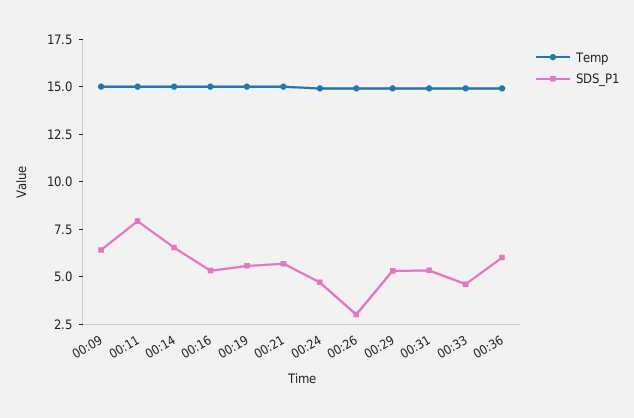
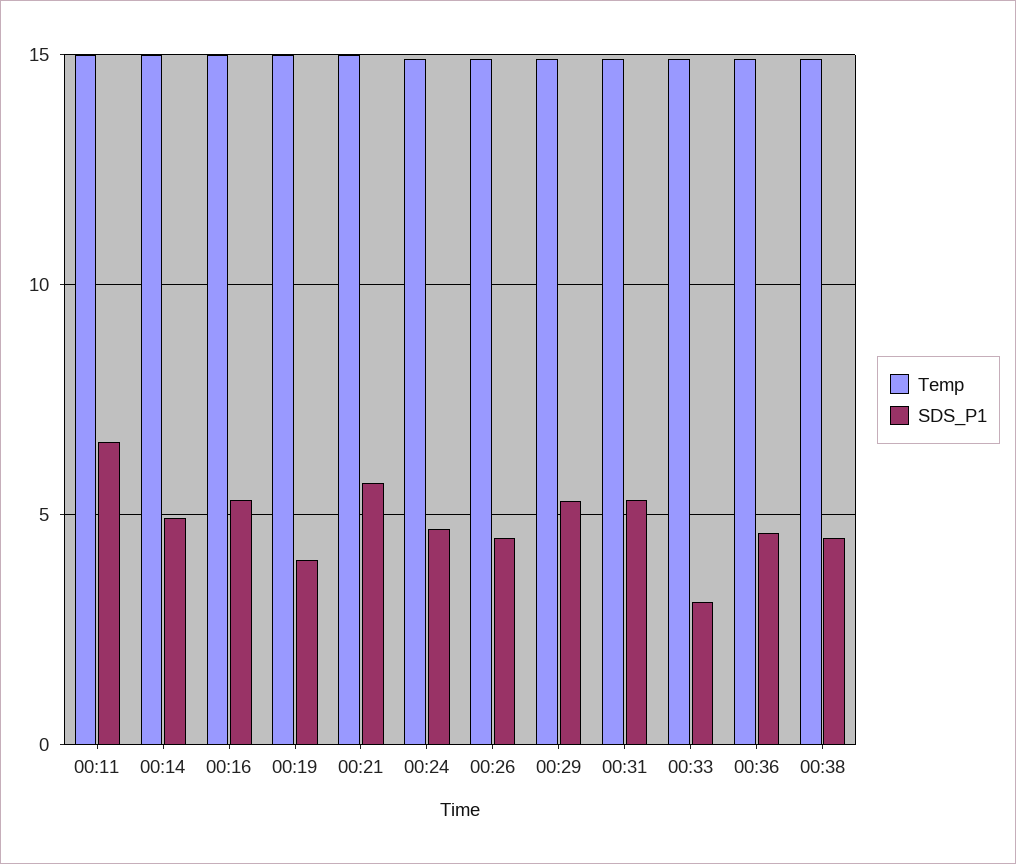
Temp, 00:09: 15 -> none
SDS_P1, 00:09: 6.5 -> none
SDS_P1, 00:11: 8 -> 6.5
SDS_P1, 00:14: 6.5 -> 5
SDS_P1, 00:19: 5.5 -> 4
SDS_P1, 00:26: 3 -> 4.5
SDS_P1, 00:33: 4.5 -> 3
SDS_P1, 00:36: 6 -> 4.5
Temp, 00:38: none -> 15
SDS_P1, 00:38: none -> 4.5

